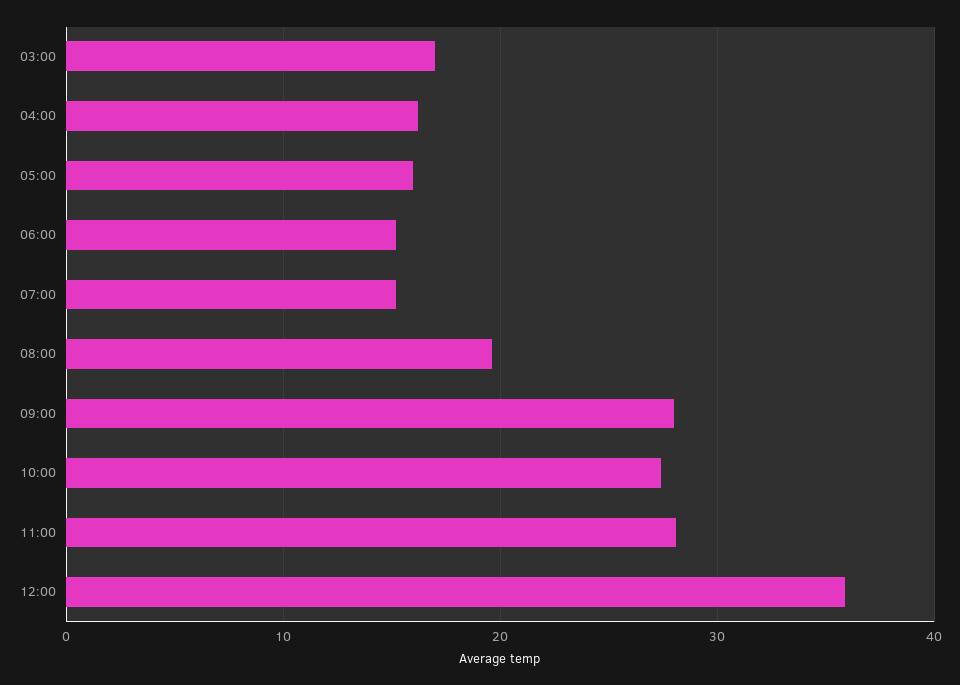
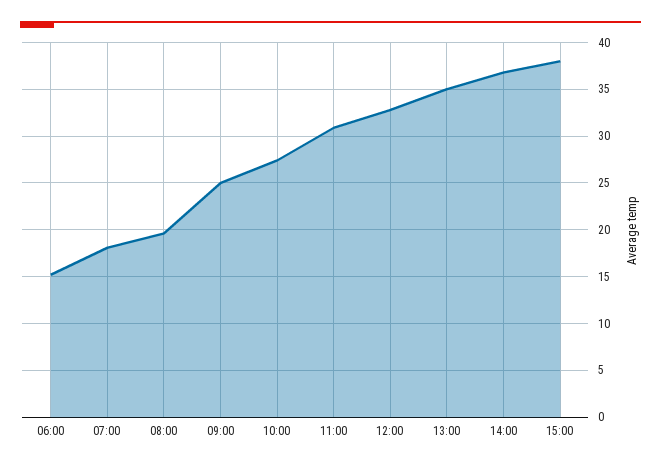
03:00: 17 -> none
04:00: 16 -> none
05:00: 16 -> none
07:00: 15 -> 18
09:00: 28 -> 25
11:00: 28 -> 31
12:00: 36 -> 33
13:00: none -> 35
14:00: none -> 37
15:00: none -> 38

